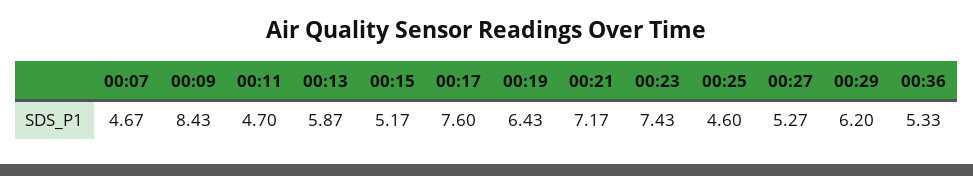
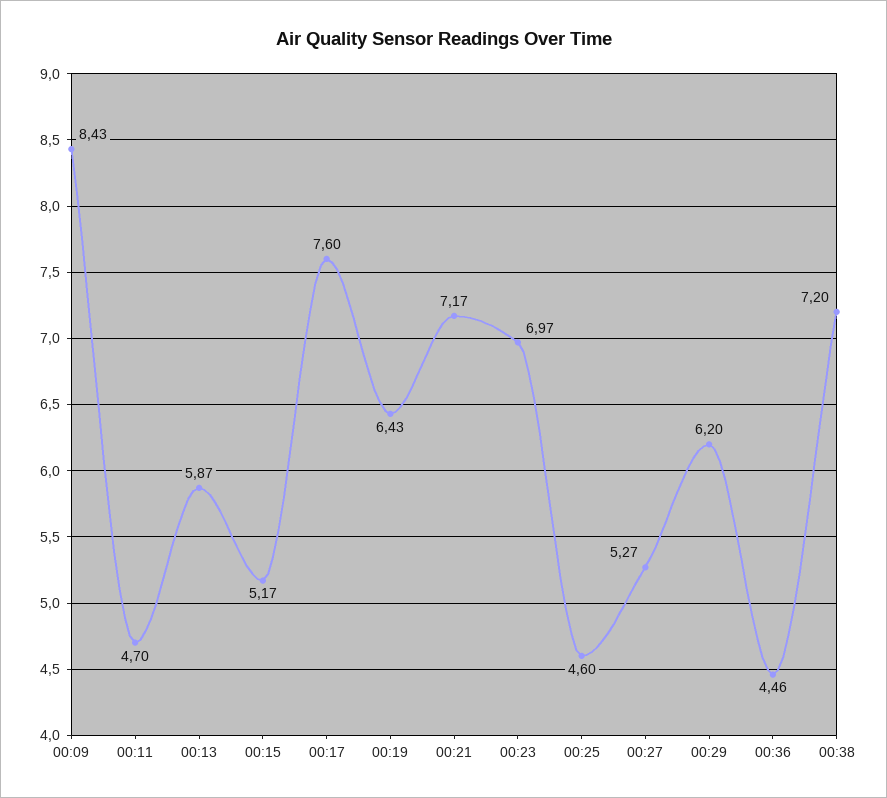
00:07: 4.67 -> none
00:23: 7.43 -> 6.97
00:36: 5.33 -> 4.46
00:38: none -> 7.2

